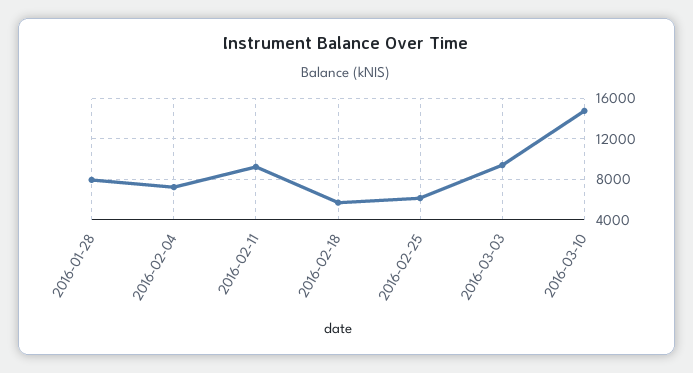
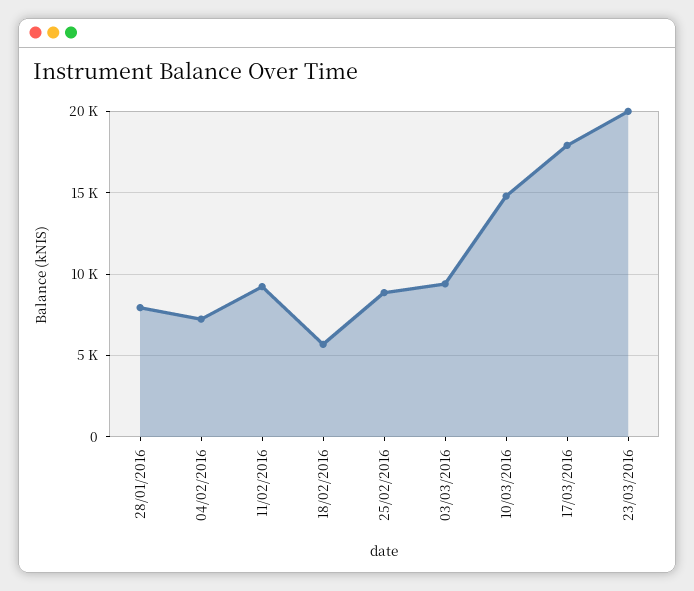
2016-02-25: 6000 -> 9000
17/03/2016: none -> 18000
23/03/2016: none -> 20000

